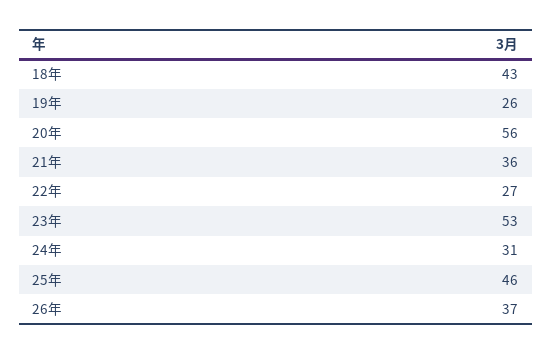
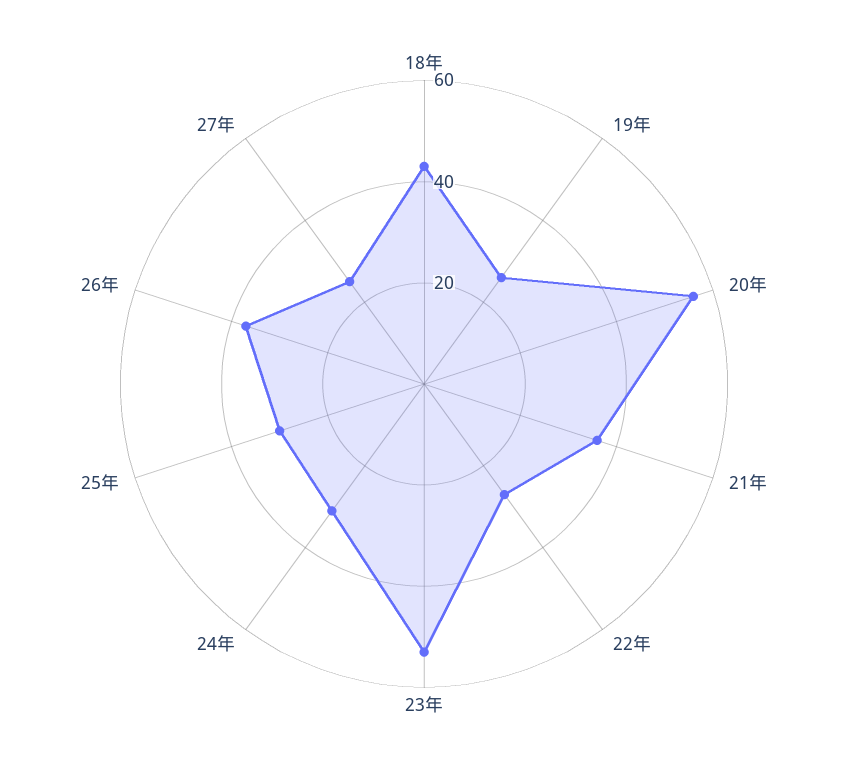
25年: 46 -> 30
27年: none -> 25

